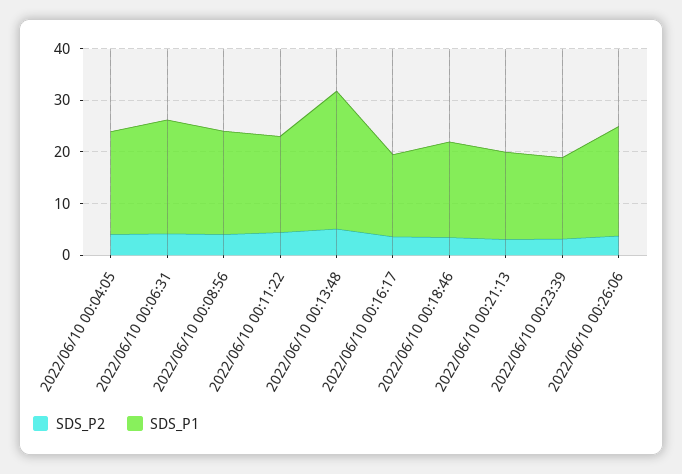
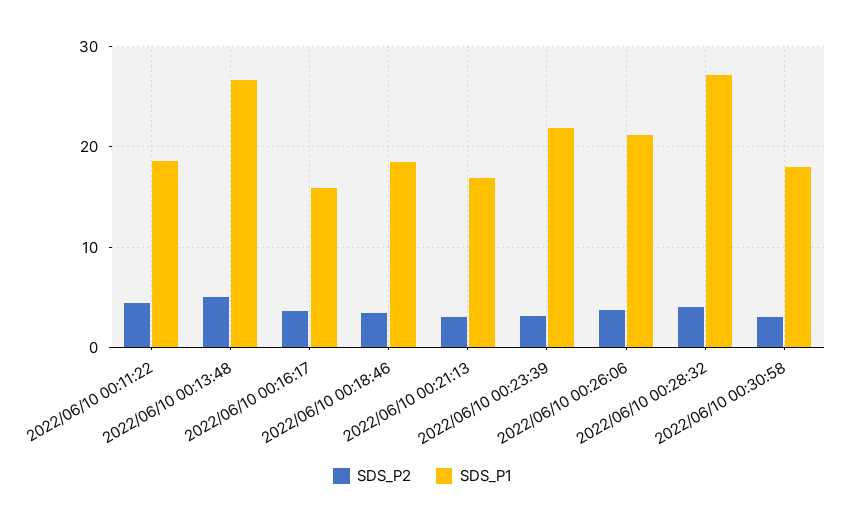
SDS_P2, 2022/06/10 00:04:05: 4 -> none
SDS_P1, 2022/06/10 00:04:05: 20 -> none
SDS_P2, 2022/06/10 00:06:31: 4 -> none
SDS_P1, 2022/06/10 00:06:31: 22 -> none
SDS_P2, 2022/06/10 00:08:56: 4 -> none
SDS_P1, 2022/06/10 00:08:56: 20 -> none
SDS_P1, 2022/06/10 00:23:39: 16 -> 22
SDS_P2, 2022/06/10 00:28:32: none -> 4
SDS_P1, 2022/06/10 00:28:32: none -> 27
SDS_P2, 2022/06/10 00:30:58: none -> 3
SDS_P1, 2022/06/10 00:30:58: none -> 18

